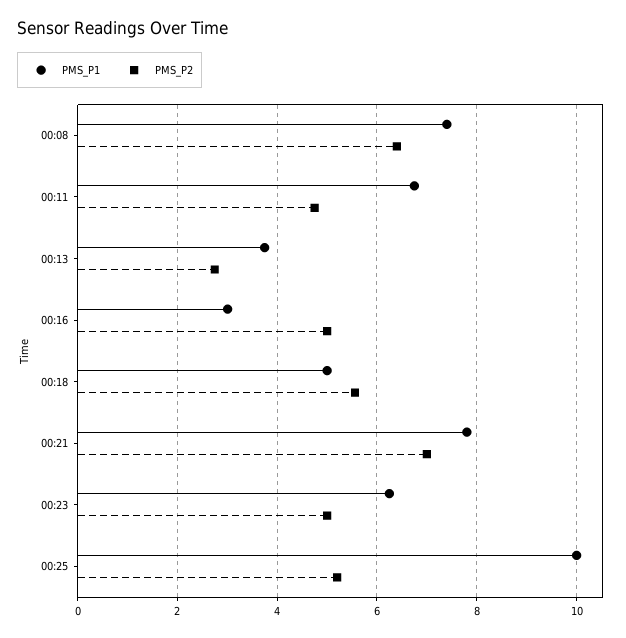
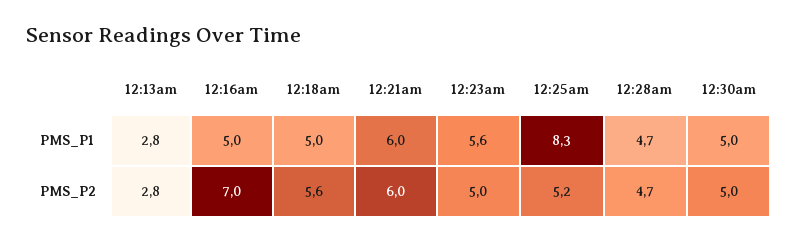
PMS_P1, 00:08: 7.4 -> none
PMS_P2, 00:08: 6.4 -> none
PMS_P1, 00:11: 6.8 -> none
PMS_P2, 00:11: 4.8 -> none
PMS_P1, 00:13: 3.8 -> 2.8
PMS_P1, 00:16: 3 -> 5
PMS_P2, 00:16: 5 -> 7
PMS_P1, 00:21: 7.8 -> 6
PMS_P2, 00:21: 7 -> 6
PMS_P1, 00:23: 6.2 -> 5.6
PMS_P1, 00:25: 10 -> 8.3
PMS_P1, 12:28am: none -> 4.7
PMS_P1, 12:30am: none -> 5
PMS_P2, 12:28am: none -> 4.7
PMS_P2, 12:30am: none -> 5

